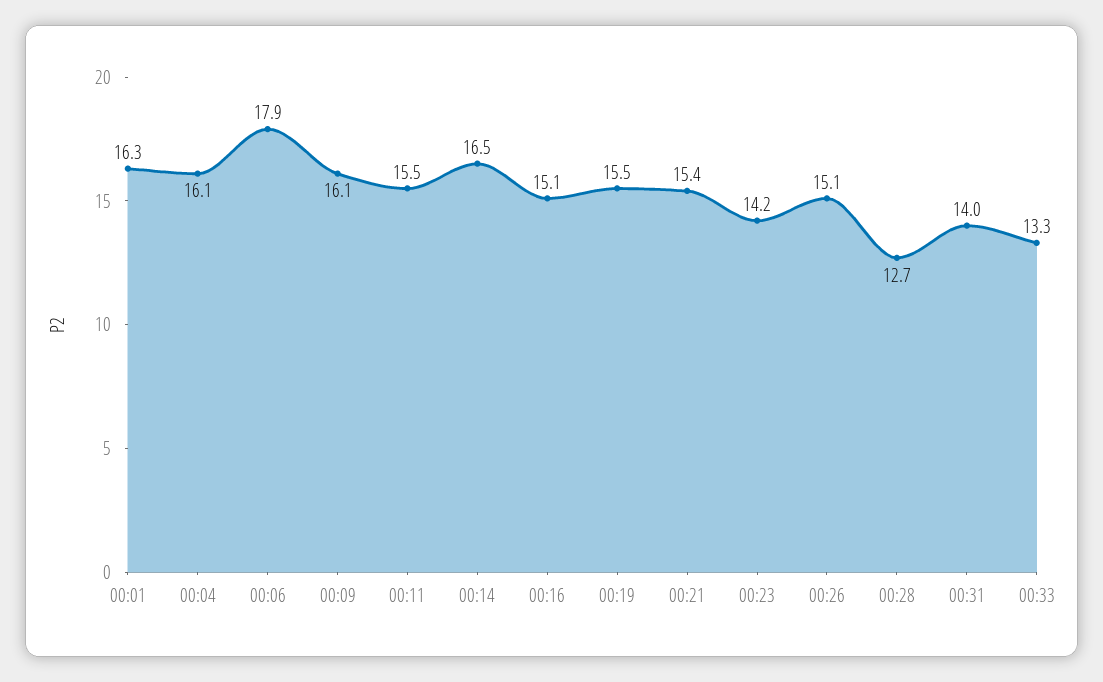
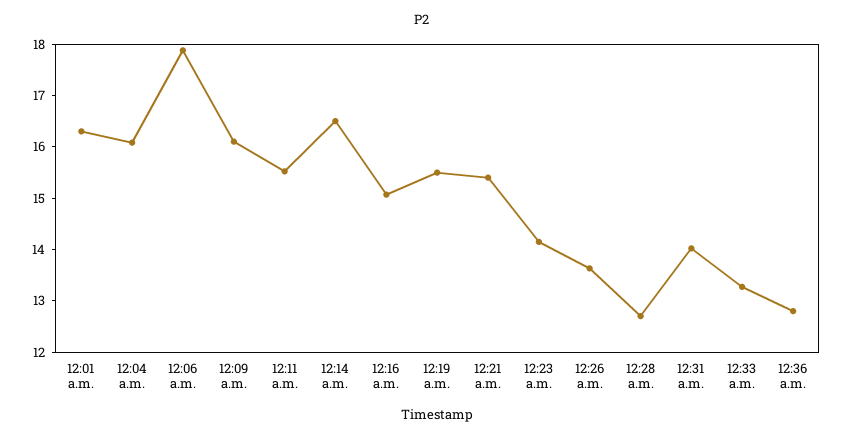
00:26: 15.1 -> 13.6
12:36 a.m.: none -> 12.8

